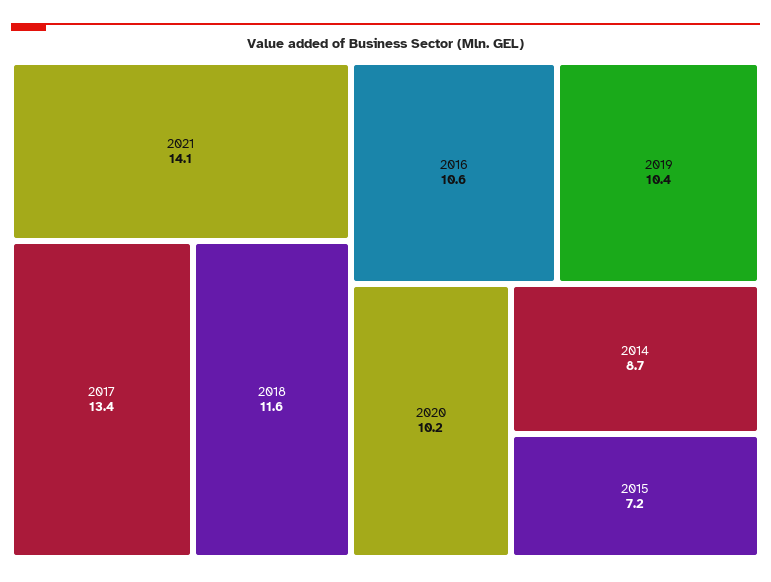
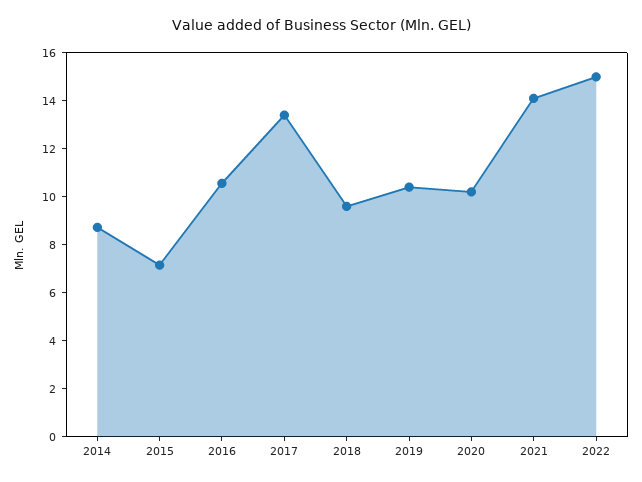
2018: 11.6 -> 9.5
2022: none -> 15

